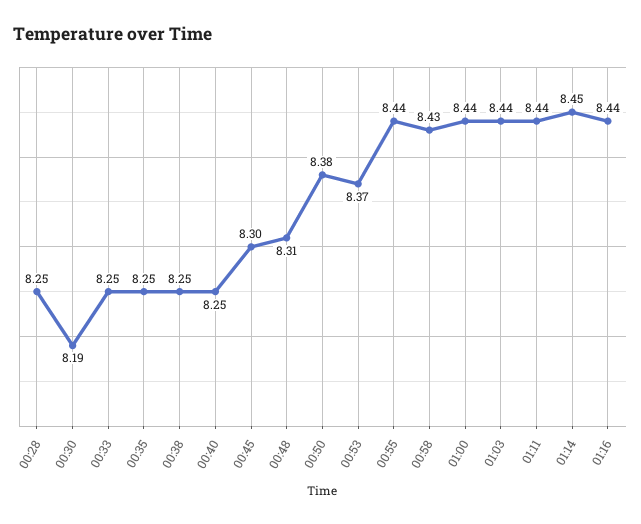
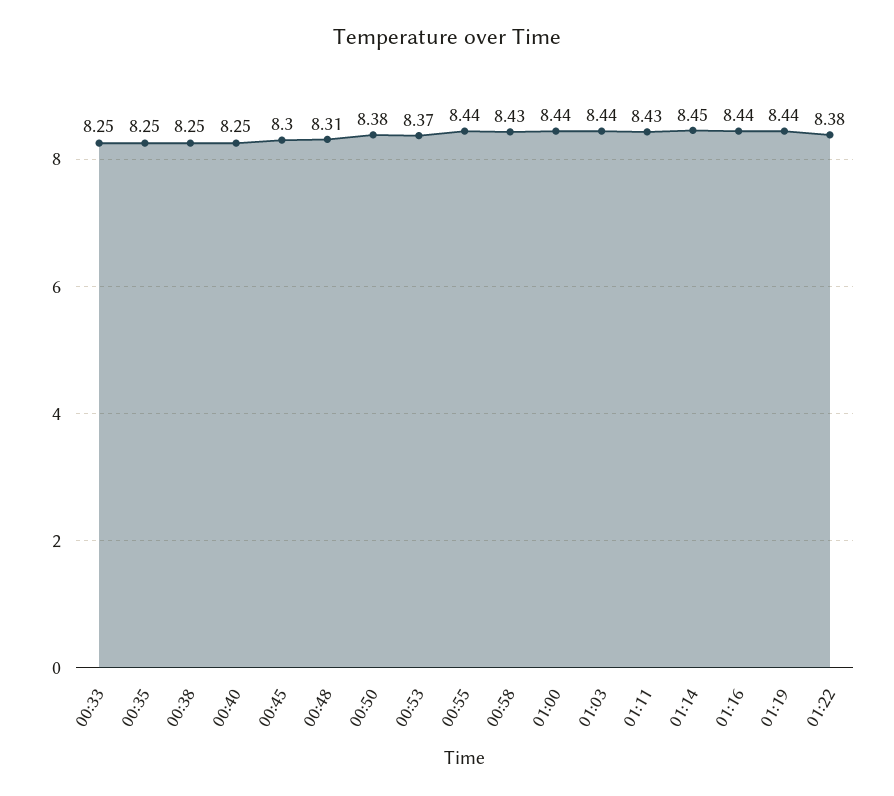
00:28: 8.25 -> none
00:30: 8.19 -> none
01:11: 8.44 -> 8.43
01:19: none -> 8.44
01:22: none -> 8.38

